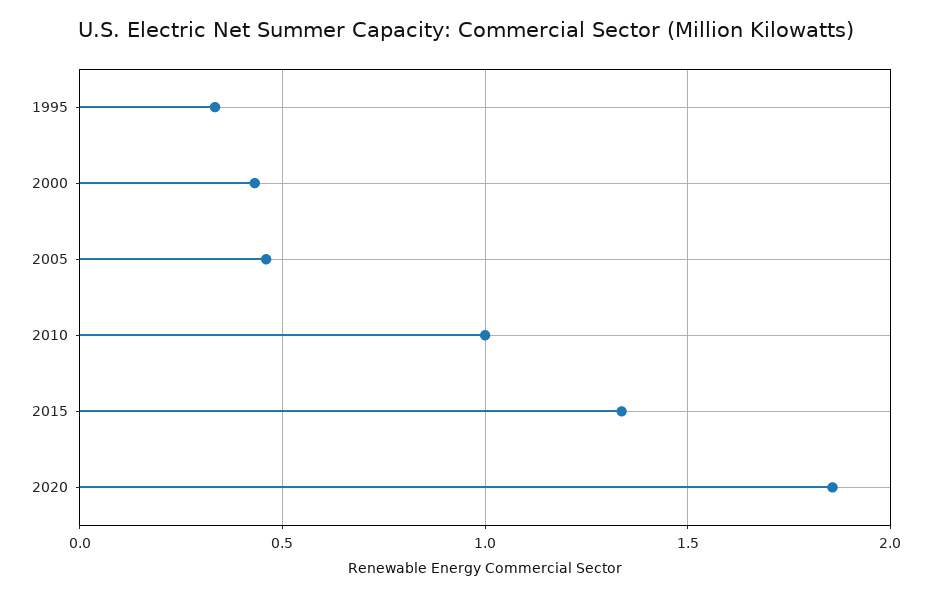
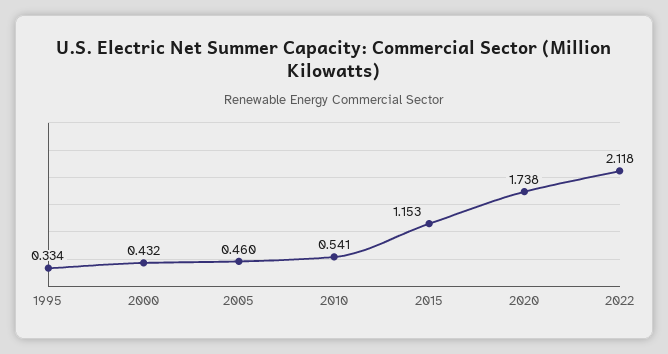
2010: 1 -> 0.541
2015: 1.35 -> 1.153
2020: 1.85 -> 1.738
2022: none -> 2.118

